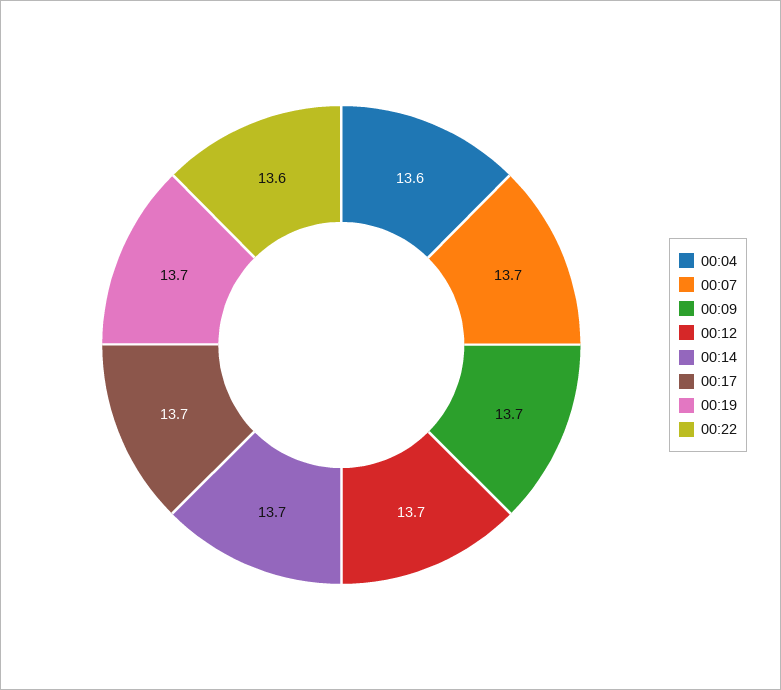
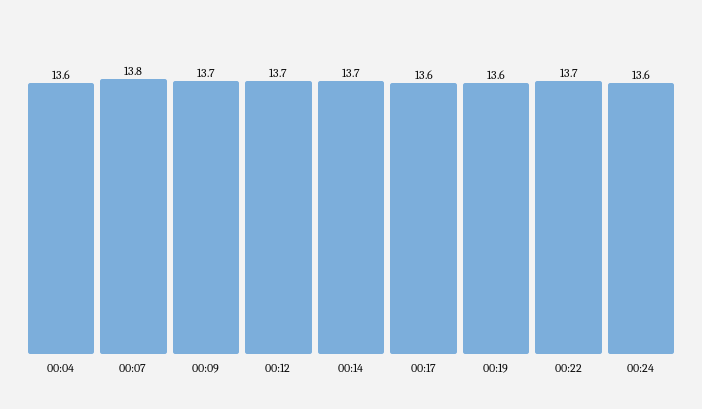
00:07: 13.7 -> 13.8
00:17: 13.7 -> 13.6
00:19: 13.7 -> 13.6
00:22: 13.6 -> 13.7
00:24: none -> 13.6

